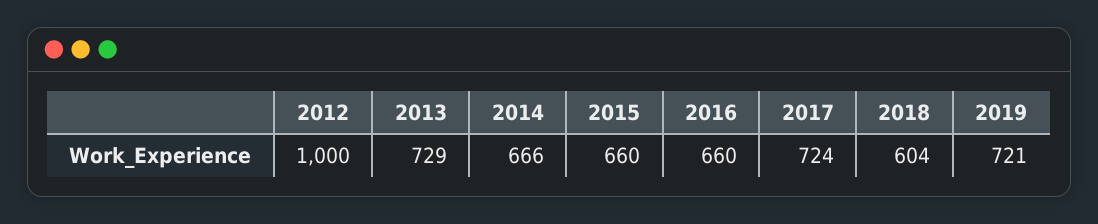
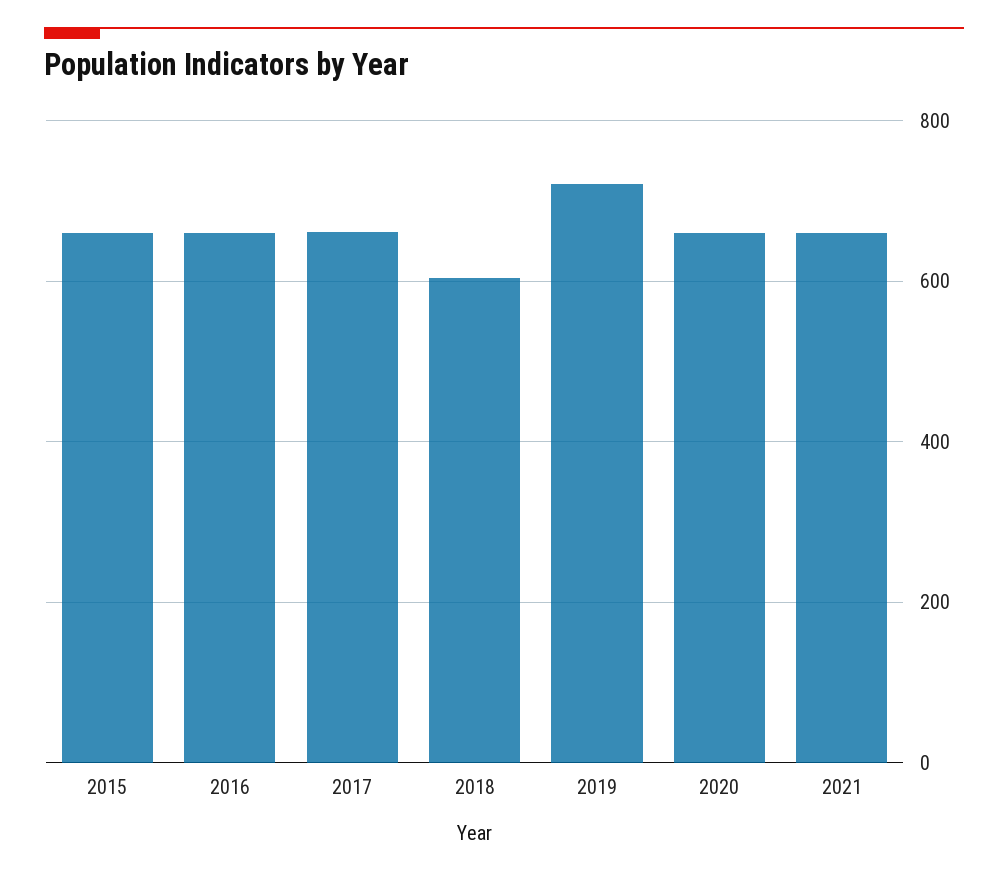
2012: 1000 -> none
2013: 729 -> none
2014: 666 -> none
2017: 724 -> 660
2020: none -> 660
2021: none -> 660

